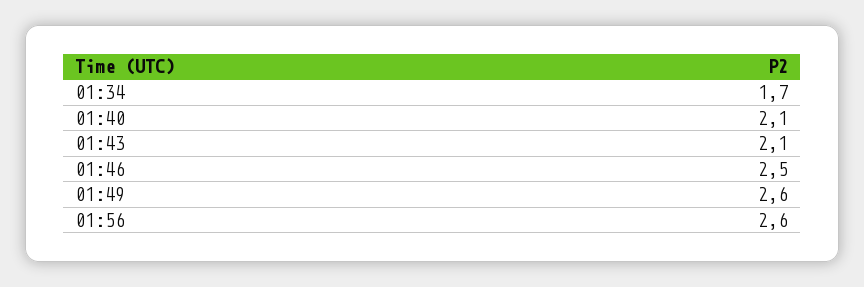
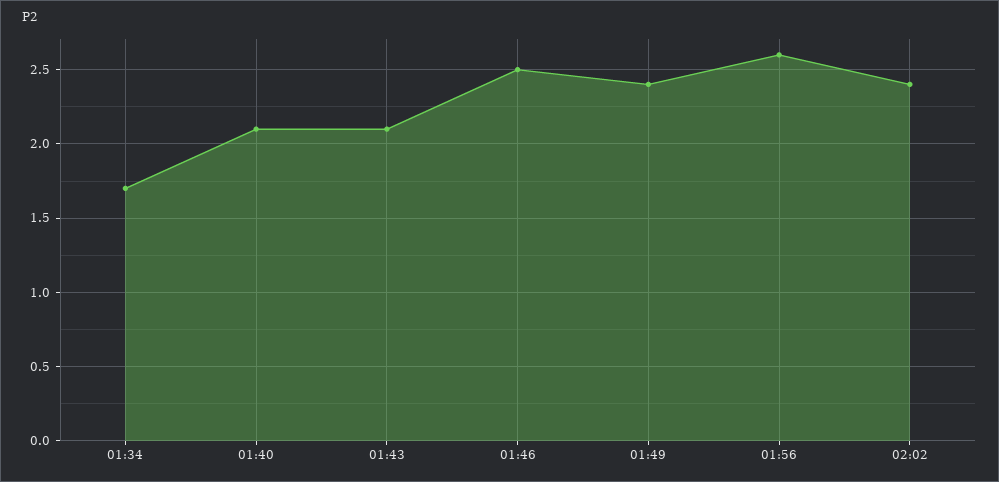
01:49: 2.6 -> 2.4
02:02: none -> 2.4

